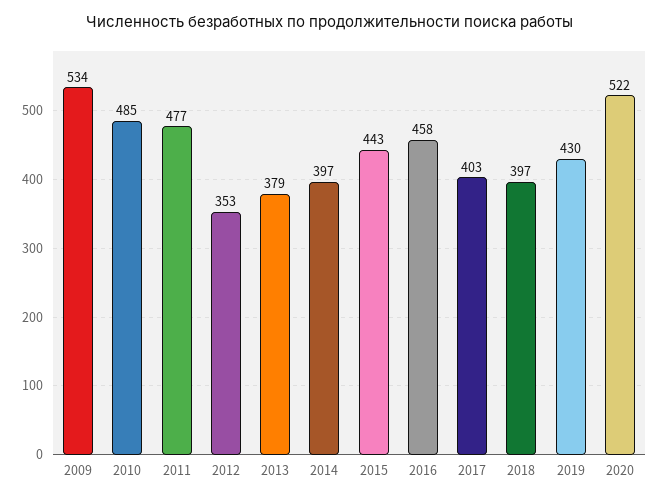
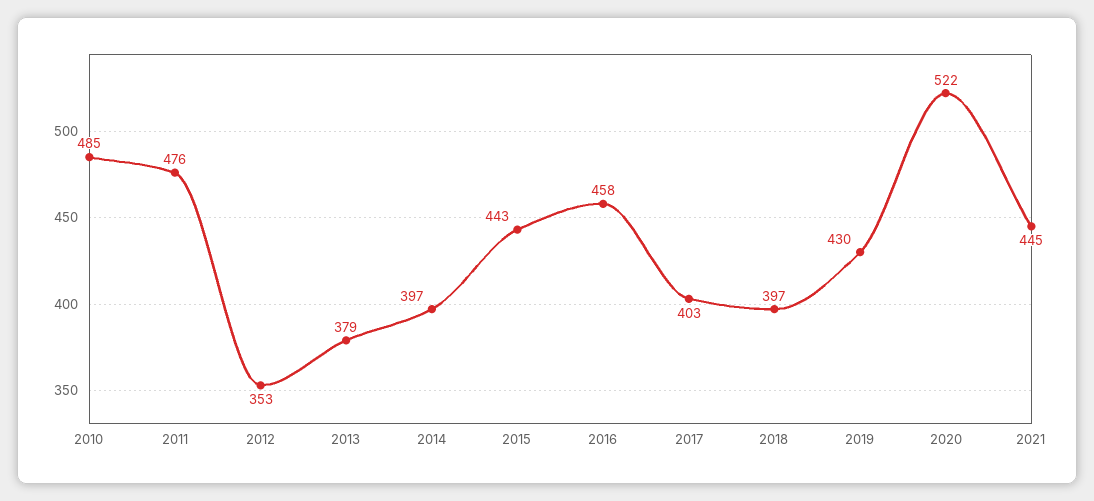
2009: 534 -> none
2011: 477 -> 476
2021: none -> 445

